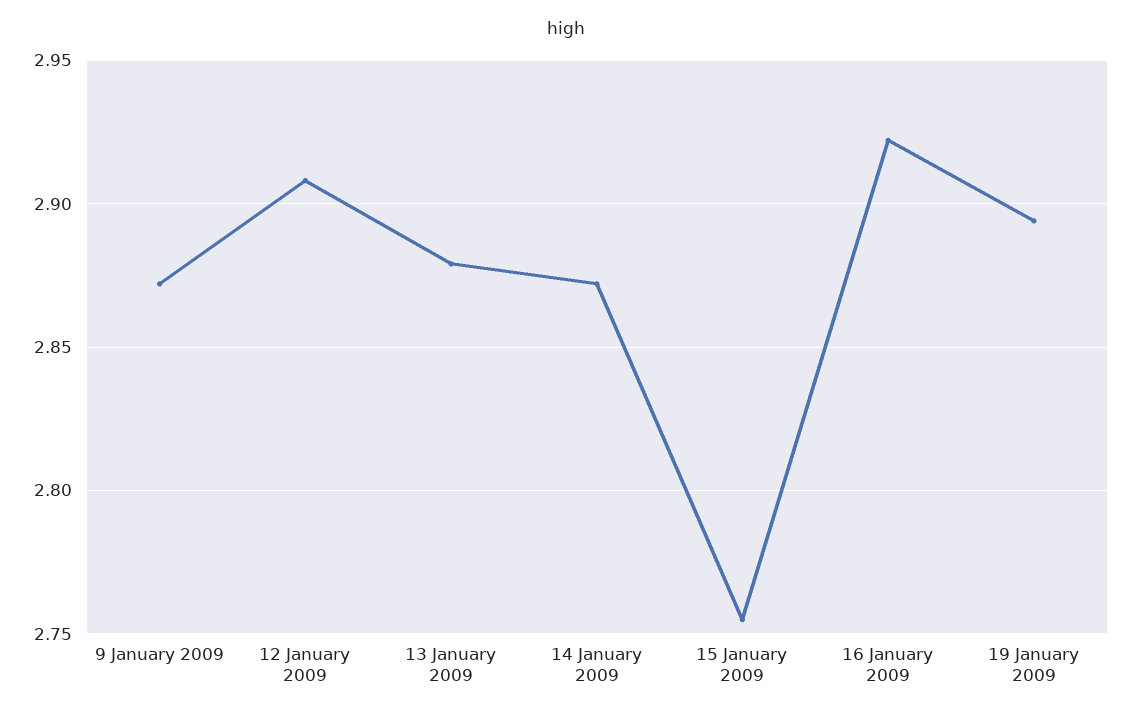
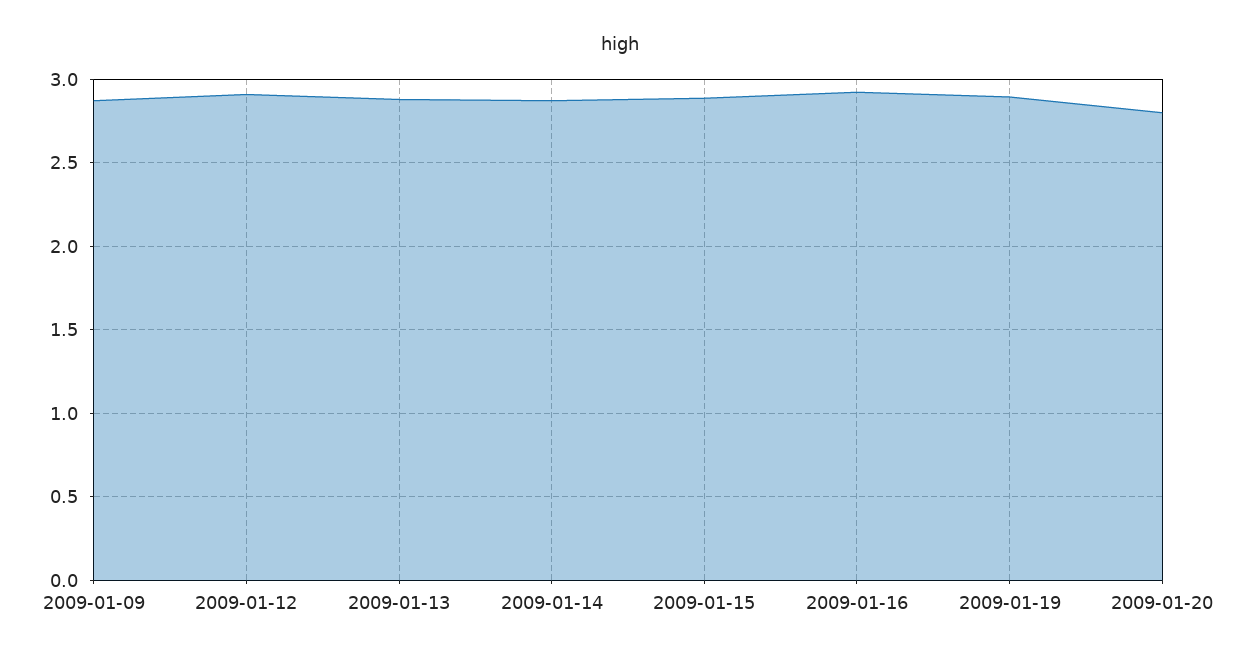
15 January 2009: 2.755 -> 2.9
2009-01-20: none -> 2.8

